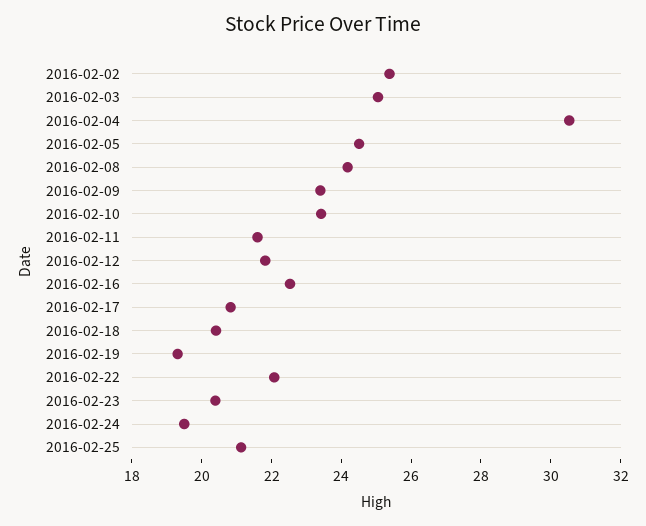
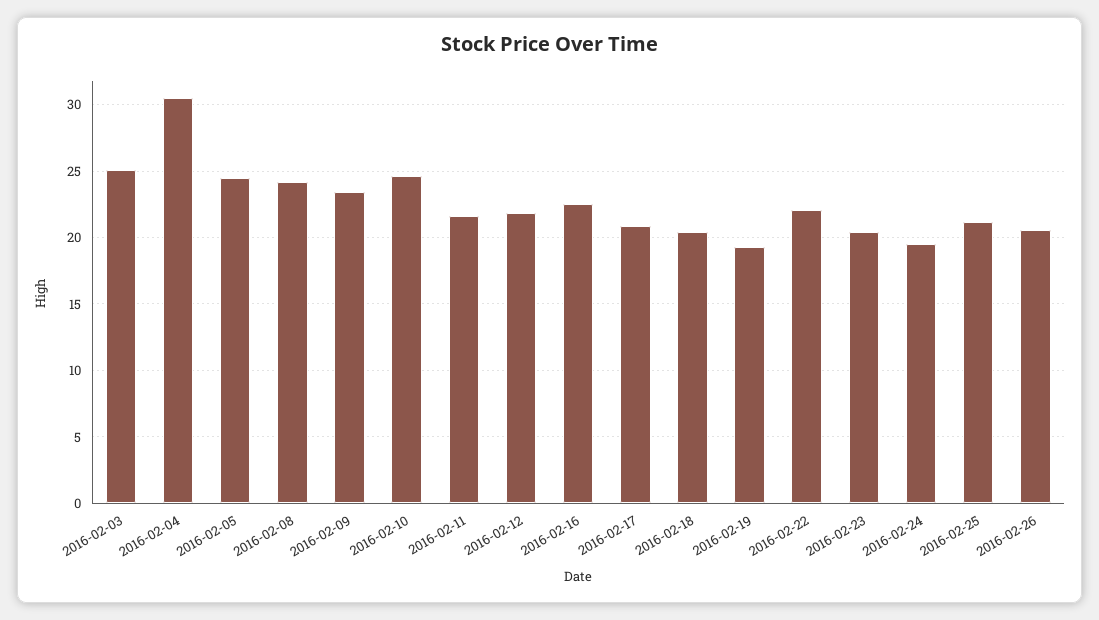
2016-02-02: 25.5 -> none
2016-02-10: 23.5 -> 24.5
2016-02-26: none -> 20.5

